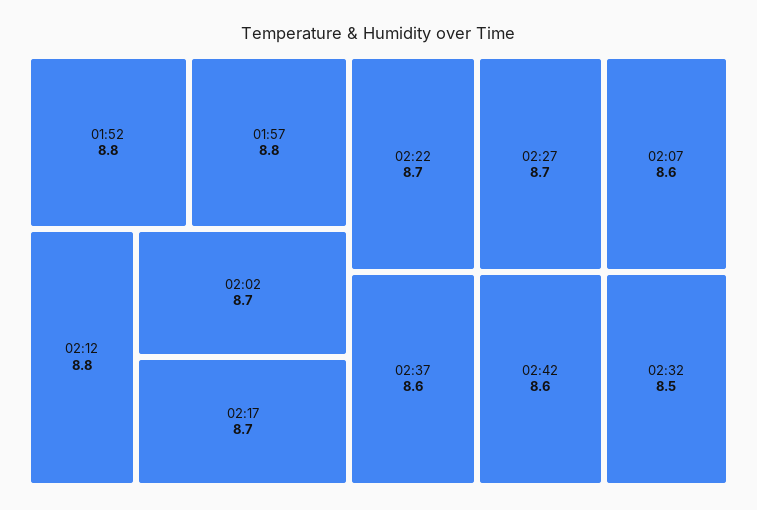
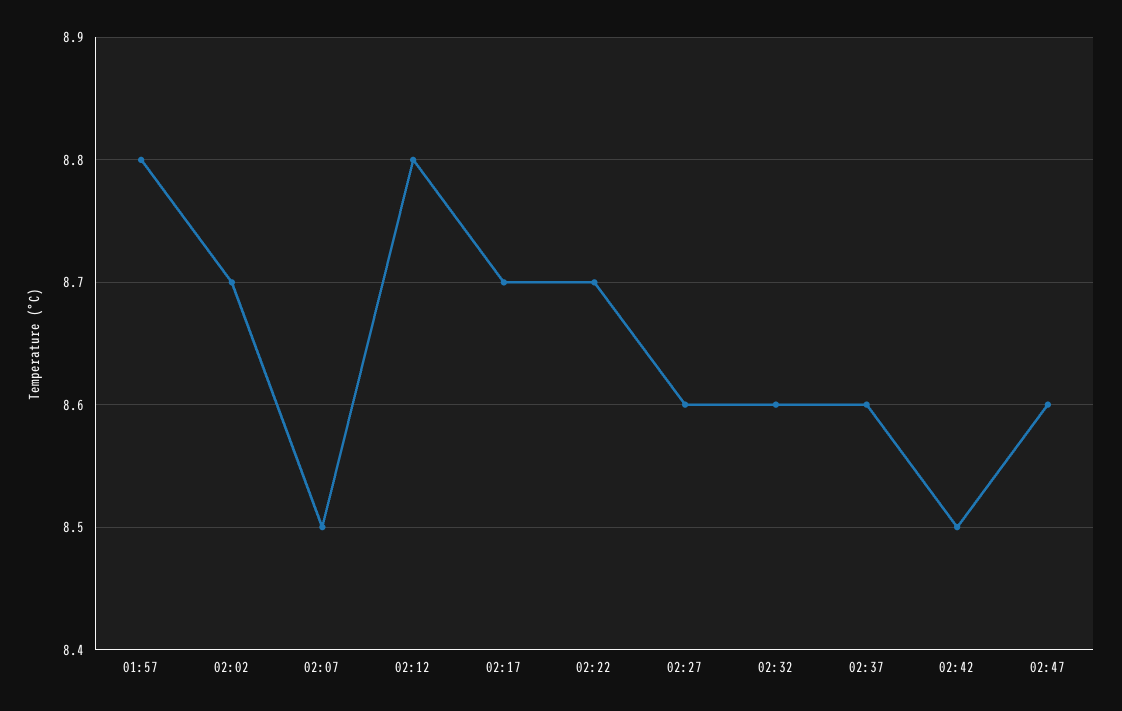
01:52: 8.8 -> none
02:27: 8.7 -> 8.6
02:07: 8.6 -> 8.5
02:42: 8.6 -> 8.5
02:32: 8.5 -> 8.6
02:47: none -> 8.6

